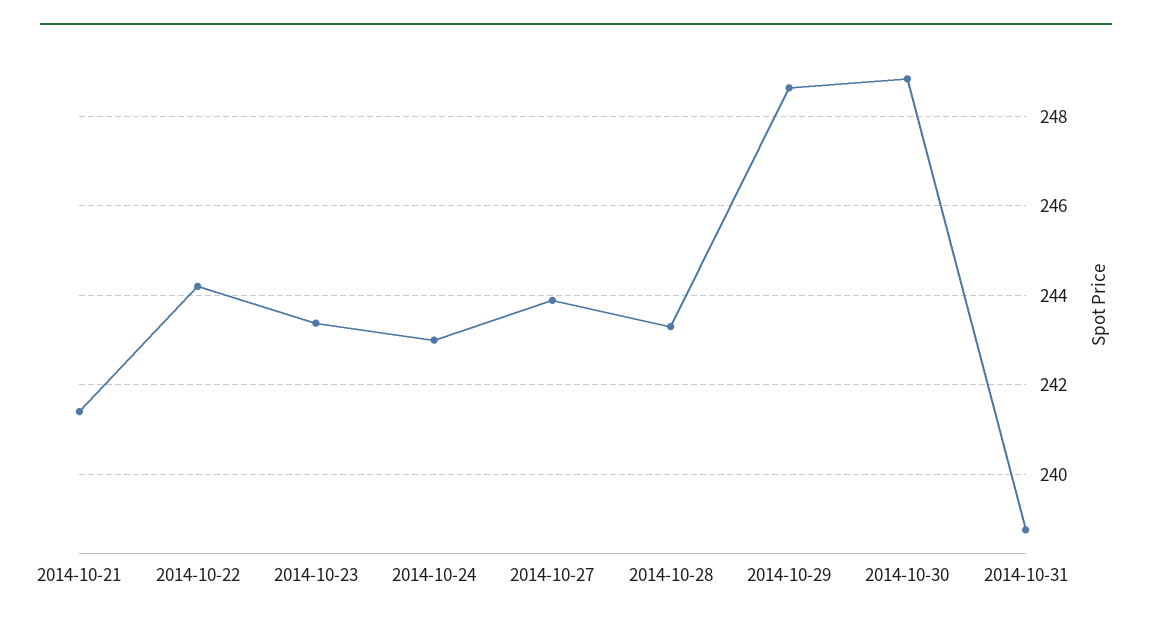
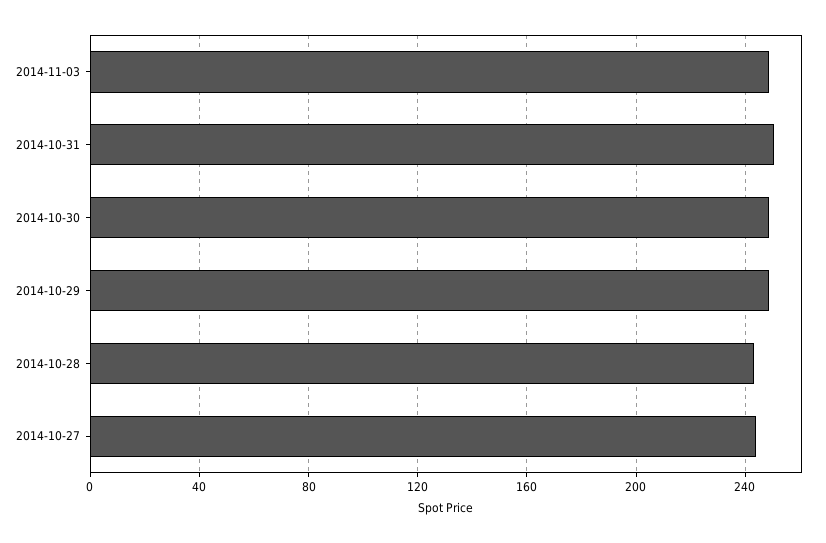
2014-10-21: 241.4 -> none
2014-10-22: 244.2 -> none
2014-10-23: 243.4 -> none
2014-10-24: 243 -> none
2014-10-31: 238.8 -> 250
2014-11-03: none -> 250

